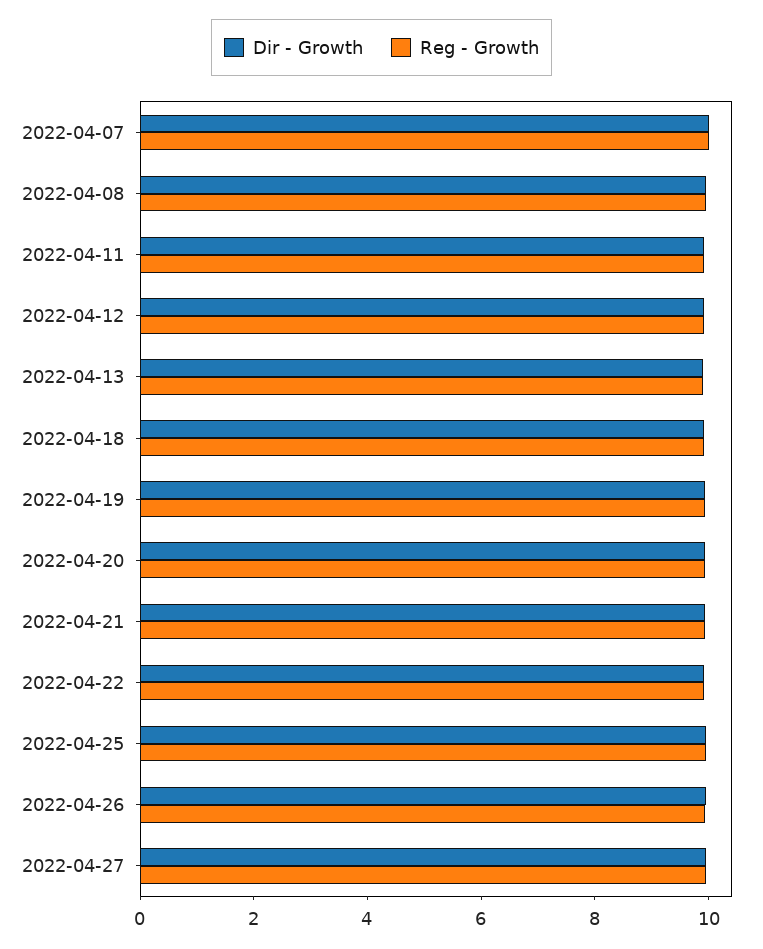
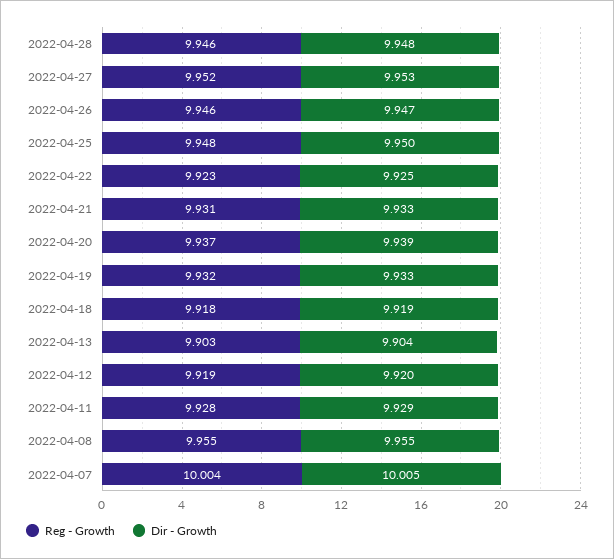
Reg - Growth, 2022-04-28: none -> 9.946
Dir - Growth, 2022-04-28: none -> 9.948

